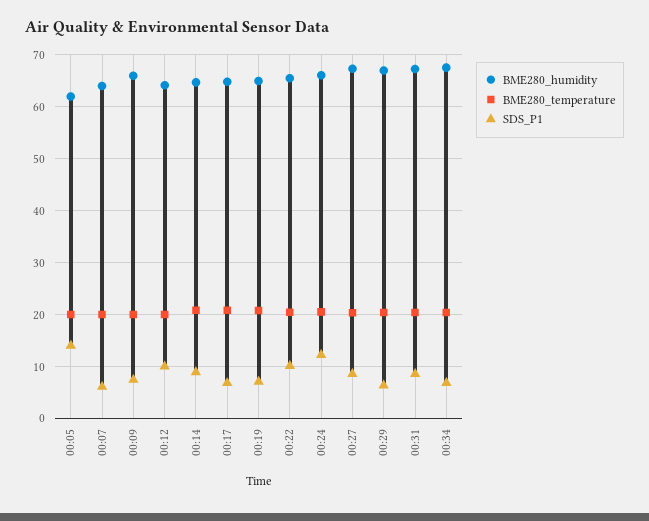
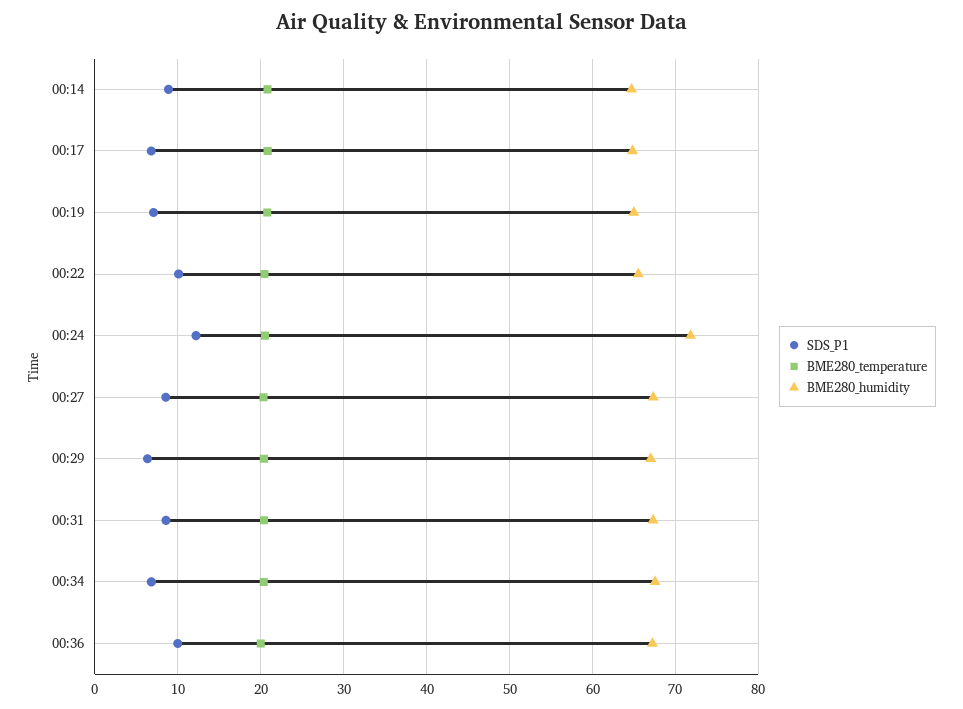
BME280_humidity, 00:05: 62 -> none
BME280_temperature, 00:05: 20 -> none
SDS_P1, 00:05: 14 -> none
BME280_humidity, 00:07: 64 -> none
BME280_temperature, 00:07: 20 -> none
SDS_P1, 00:07: 6 -> none
BME280_humidity, 00:09: 66 -> none
BME280_temperature, 00:09: 20 -> none
SDS_P1, 00:09: 8 -> none
BME280_humidity, 00:12: 64 -> none
BME280_temperature, 00:12: 20 -> none
SDS_P1, 00:12: 10 -> none
BME280_humidity, 00:24: 66 -> 72
SDS_P1, 00:36: none -> 10
BME280_temperature, 00:36: none -> 20
BME280_humidity, 00:36: none -> 67

